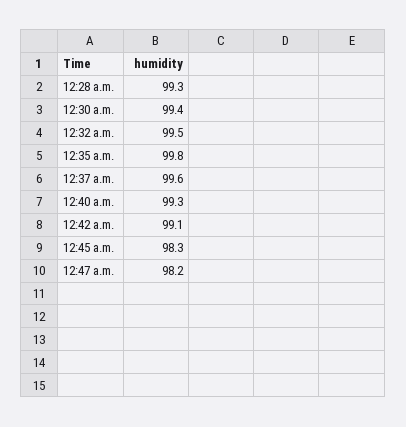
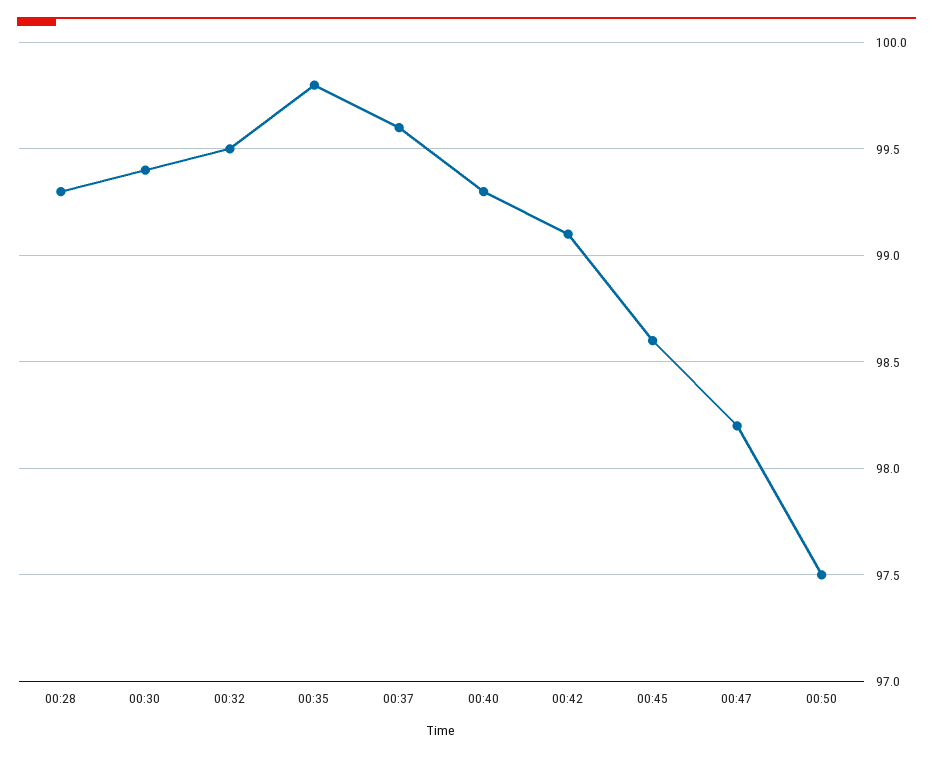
12:45 a.m.: 98.3 -> 98.6
00:50: none -> 97.5

